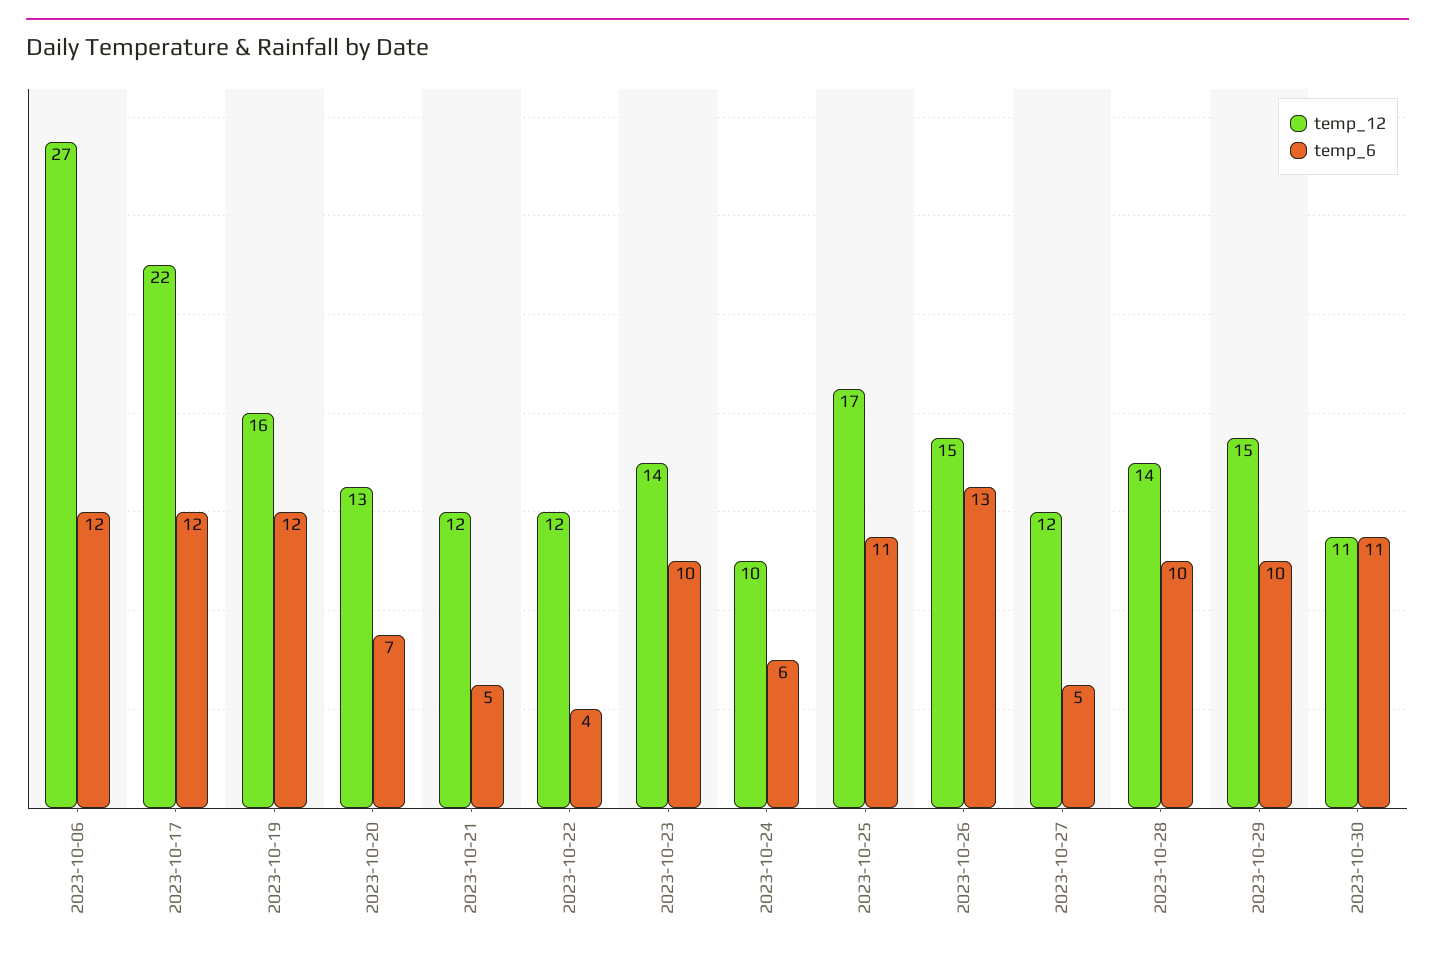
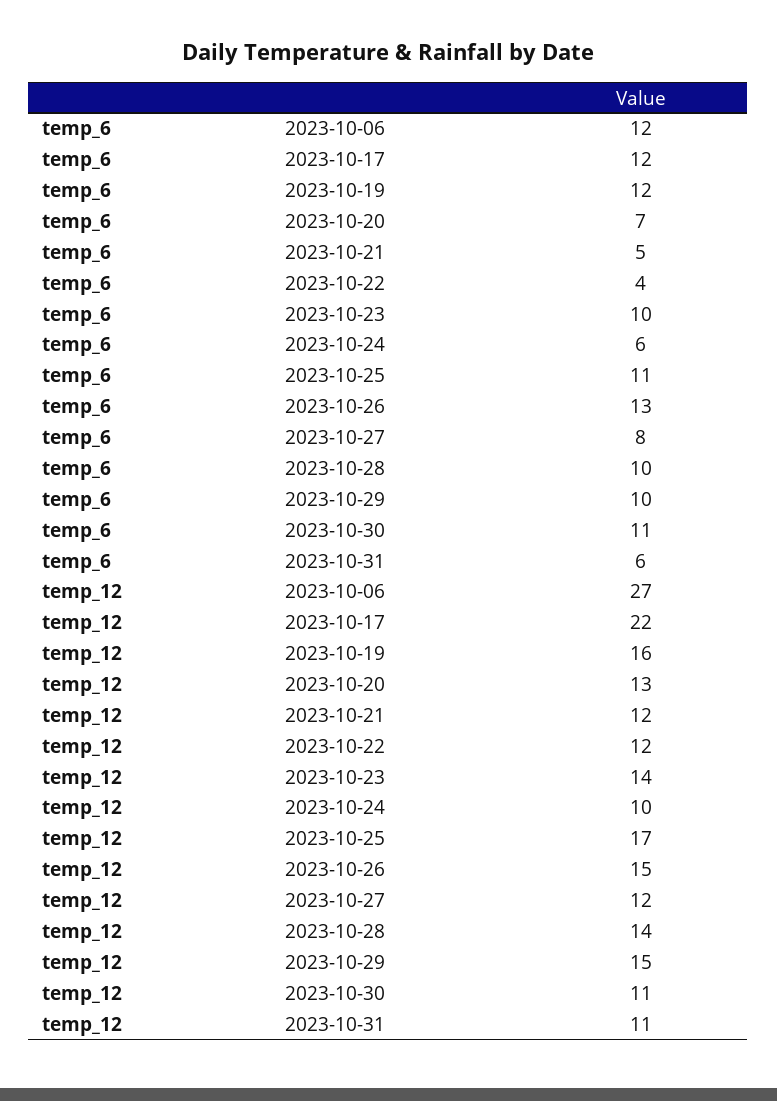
temp_6, 2023-10-27: 5 -> 8
temp_6, 2023-10-31: none -> 6
temp_12, 2023-10-31: none -> 11

